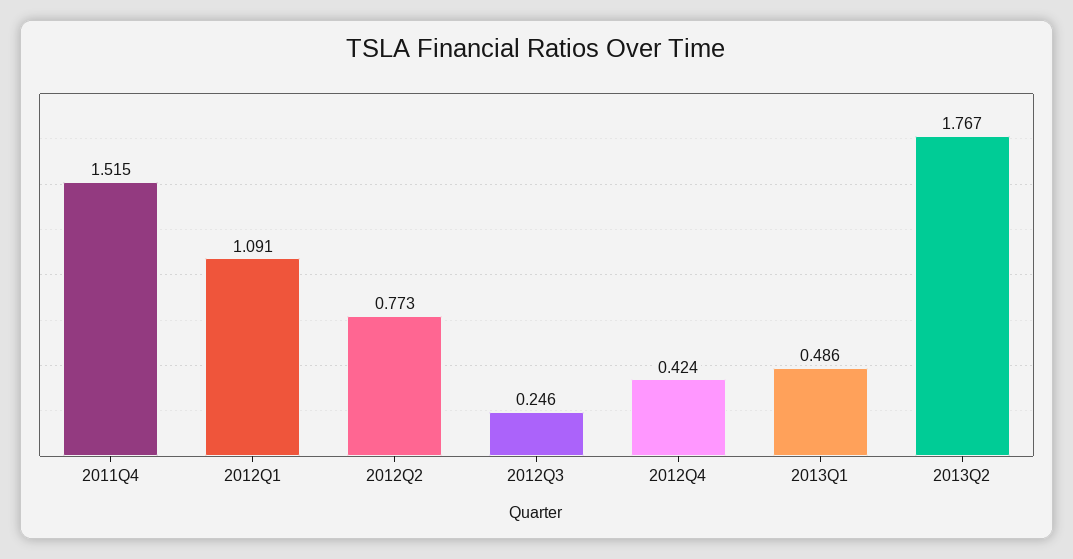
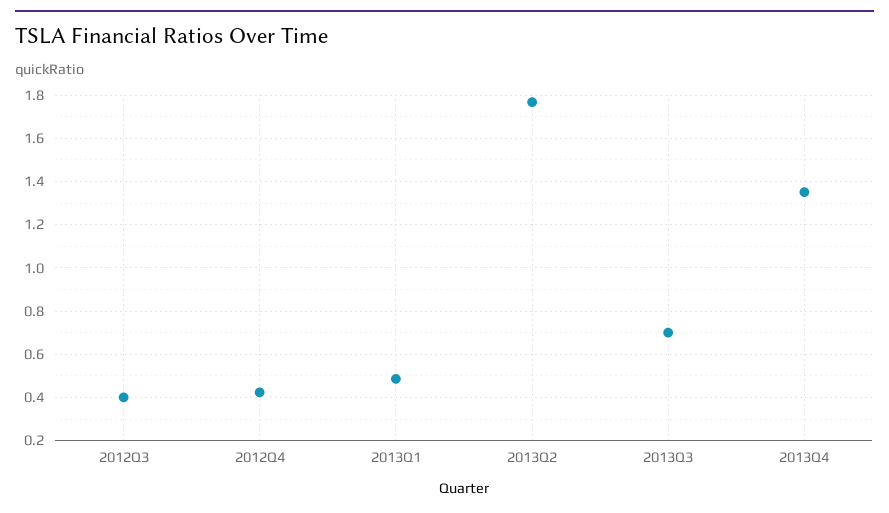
2011Q4: 1.515 -> none
2012Q1: 1.091 -> none
2012Q2: 0.773 -> none
2012Q3: 0.246 -> 0.4
2013Q3: none -> 0.7
2013Q4: none -> 1.35

